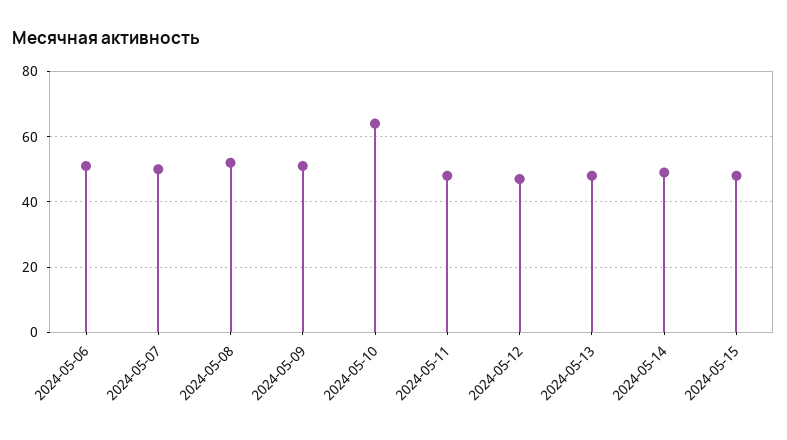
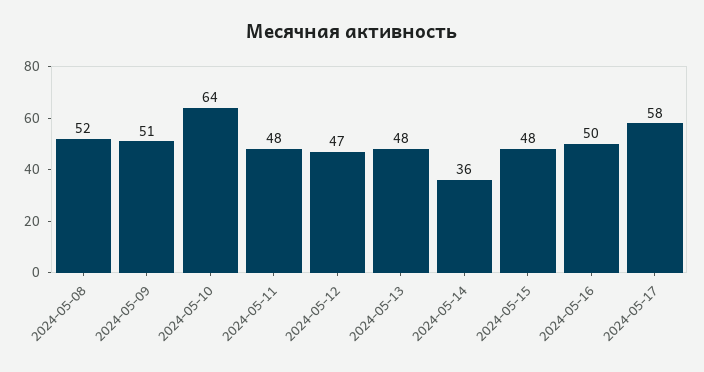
2024-05-06: 50 -> none
2024-05-07: 50 -> none
2024-05-14: 50 -> 36
2024-05-16: none -> 50
2024-05-17: none -> 58

